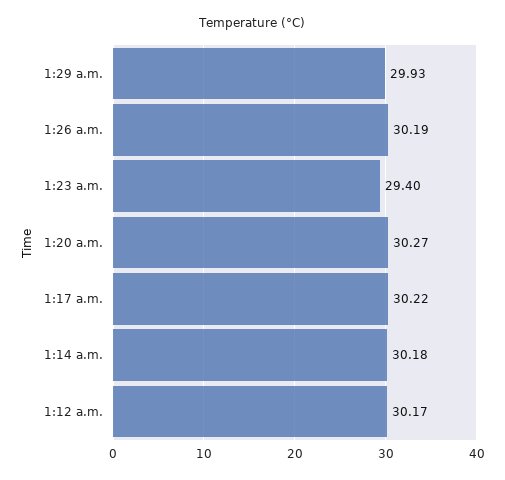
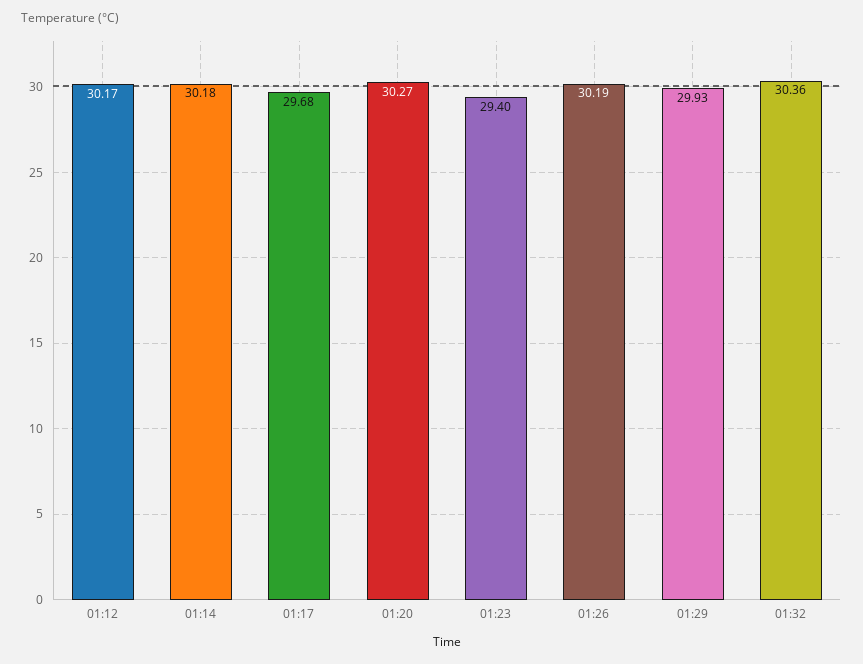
1:17 a.m.: 30.22 -> 29.68
01:32: none -> 30.36

